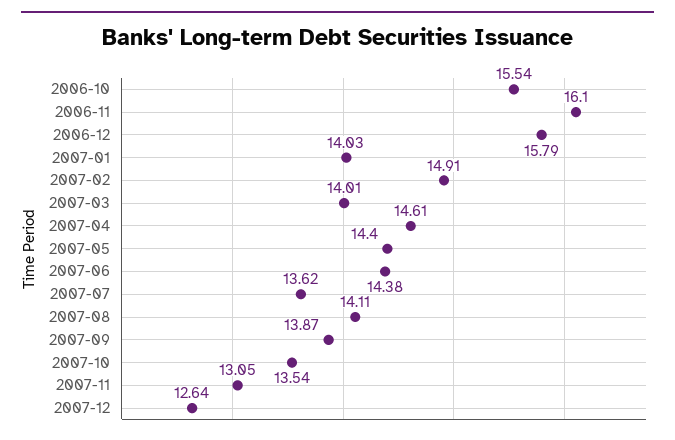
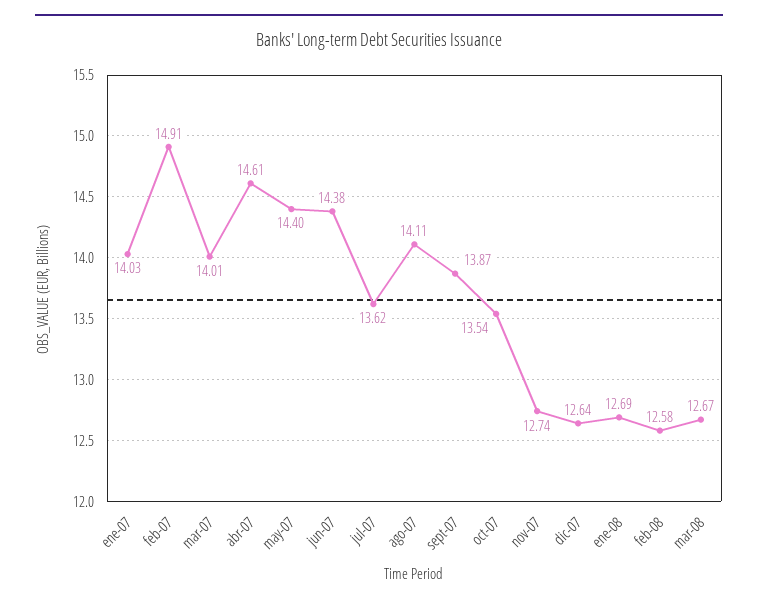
2006-10: 15.54 -> none
2006-11: 16.1 -> none
2006-12: 15.79 -> none
2007-11: 13.05 -> 12.74
ene-08: none -> 12.69
feb-08: none -> 12.58
mar-08: none -> 12.67

